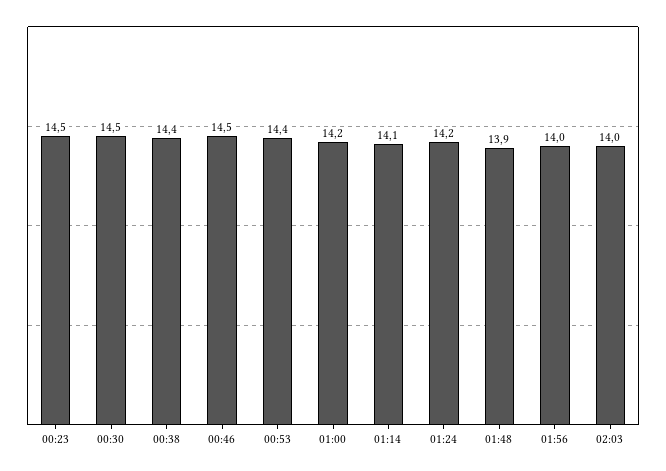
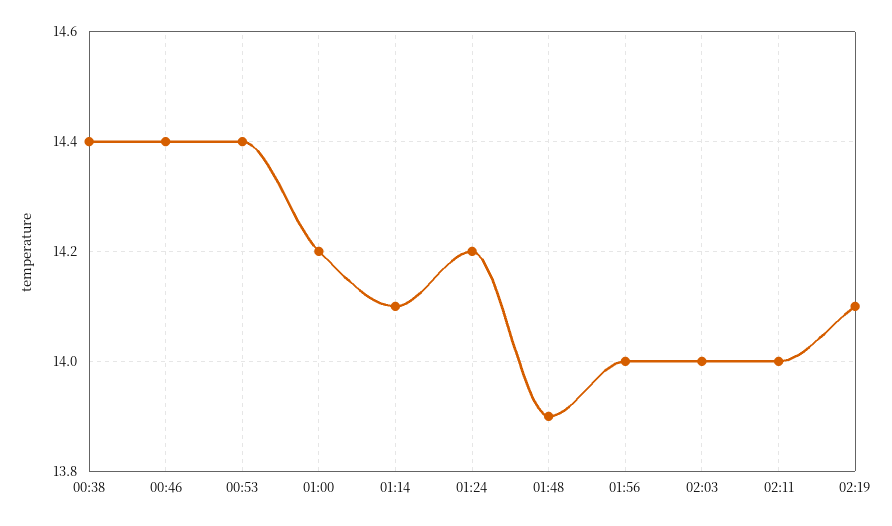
00:23: 14.5 -> none
00:30: 14.5 -> none
00:46: 14.5 -> 14.4
02:11: none -> 14
02:19: none -> 14.1

